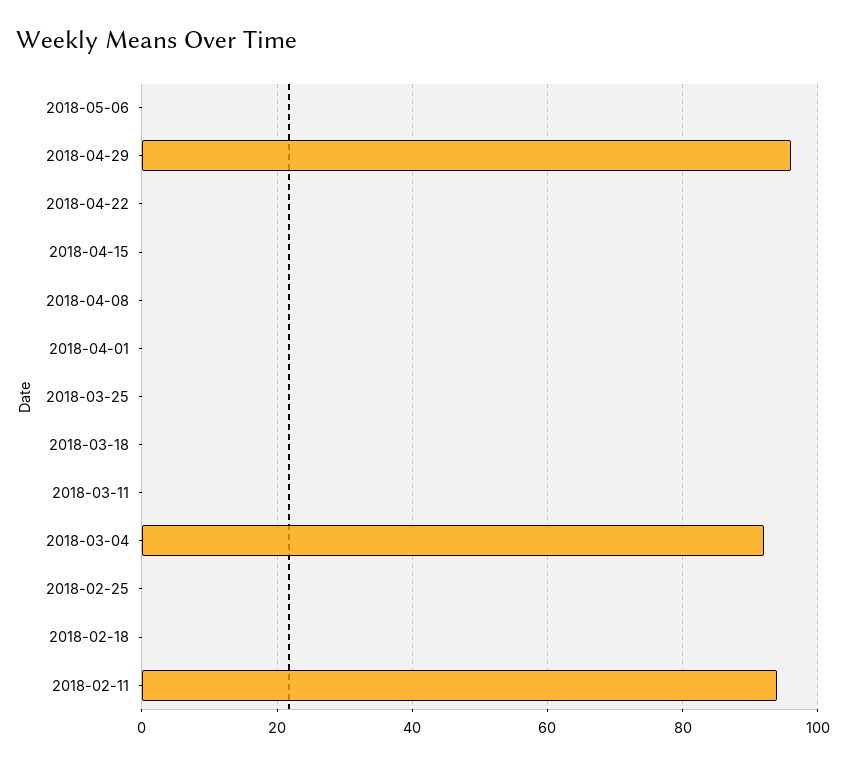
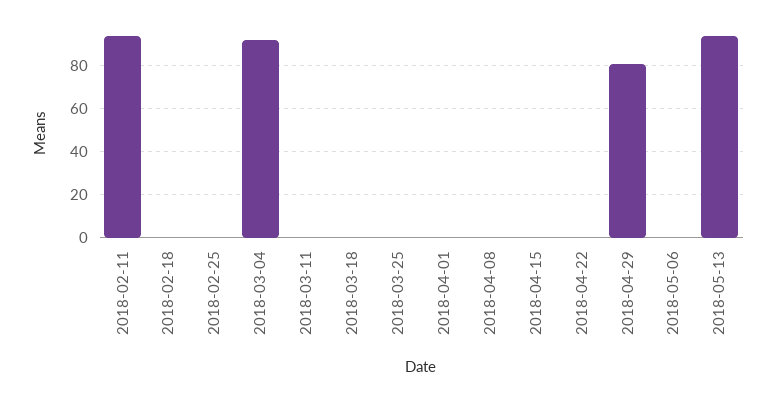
2018-04-29: 95 -> 80
2018-05-13: none -> 95

